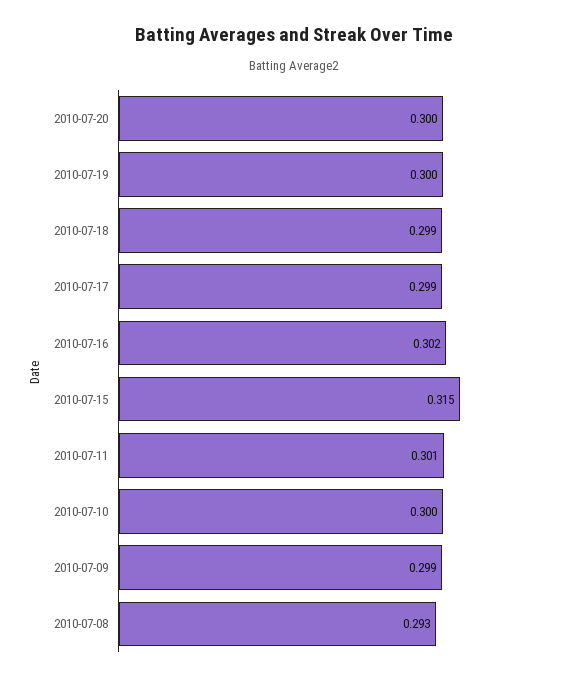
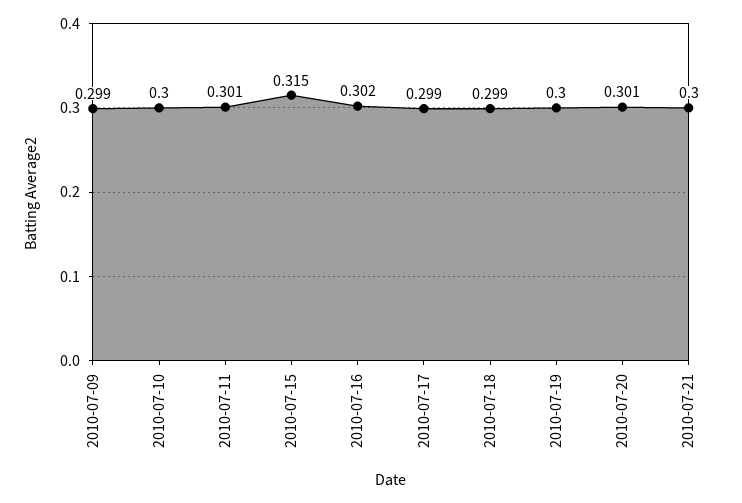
2010-07-20: 0.3 -> 0.301
2010-07-08: 0.293 -> none
2010-07-21: none -> 0.3

